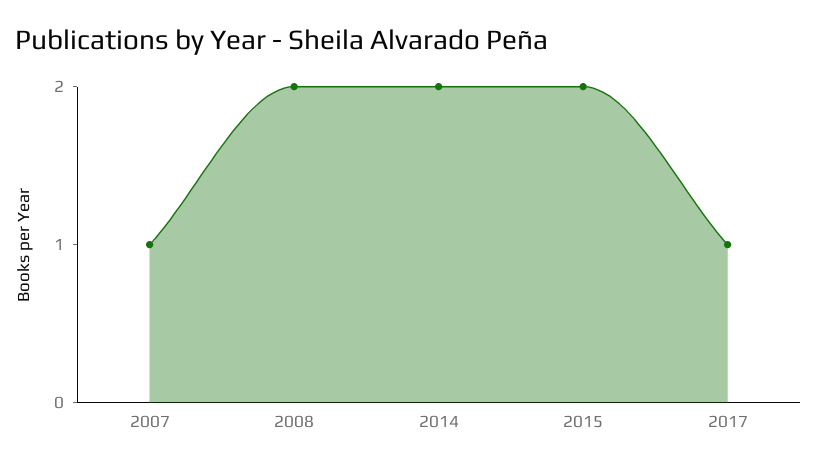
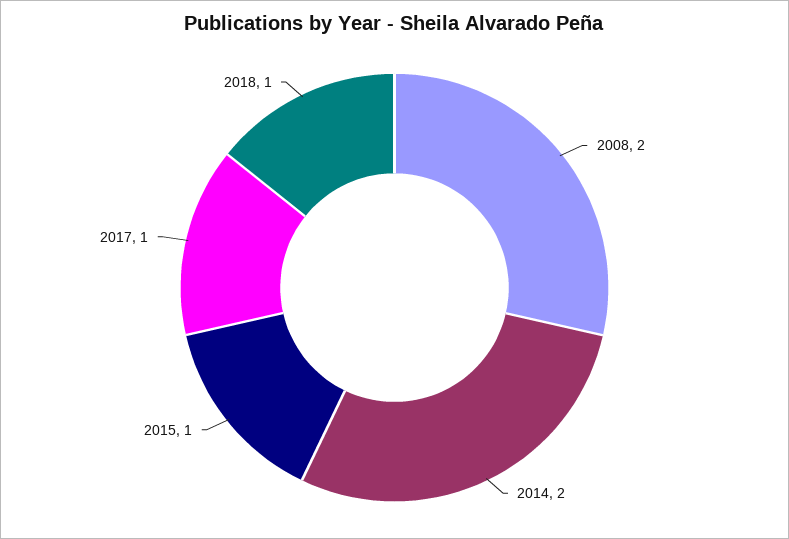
2007: 1 -> none
2015: 2 -> 1
2018: none -> 1

